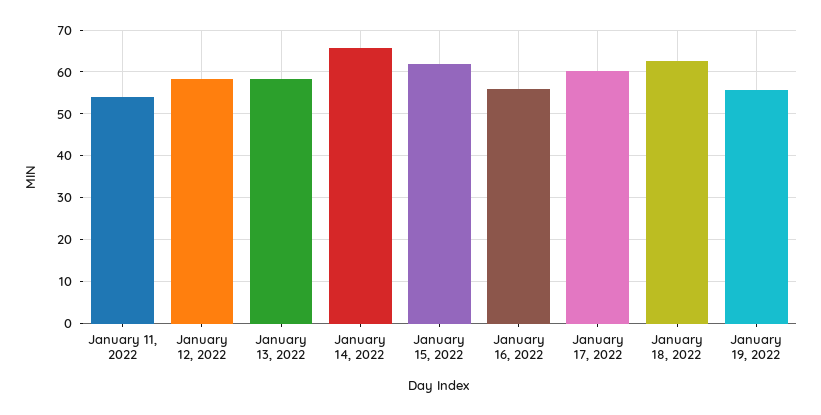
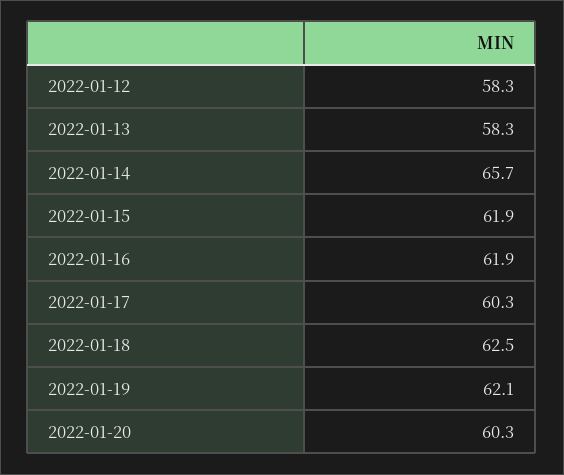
January 11, 2022: 54 -> none
January 16, 2022: 56 -> 61.9
January 19, 2022: 56 -> 62.1
2022-01-20: none -> 60.3

